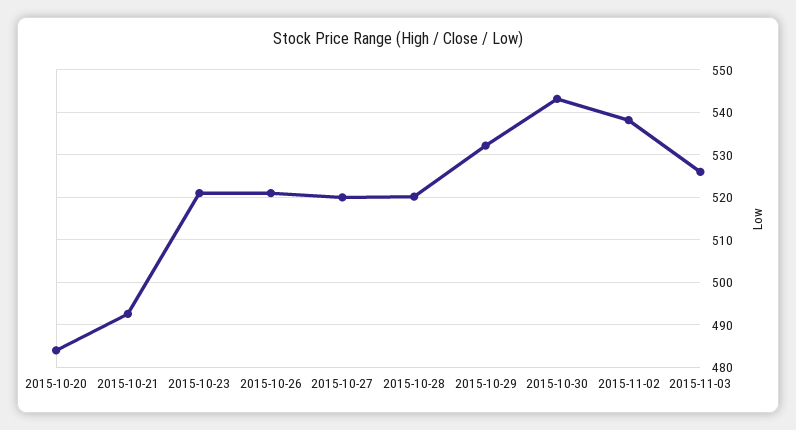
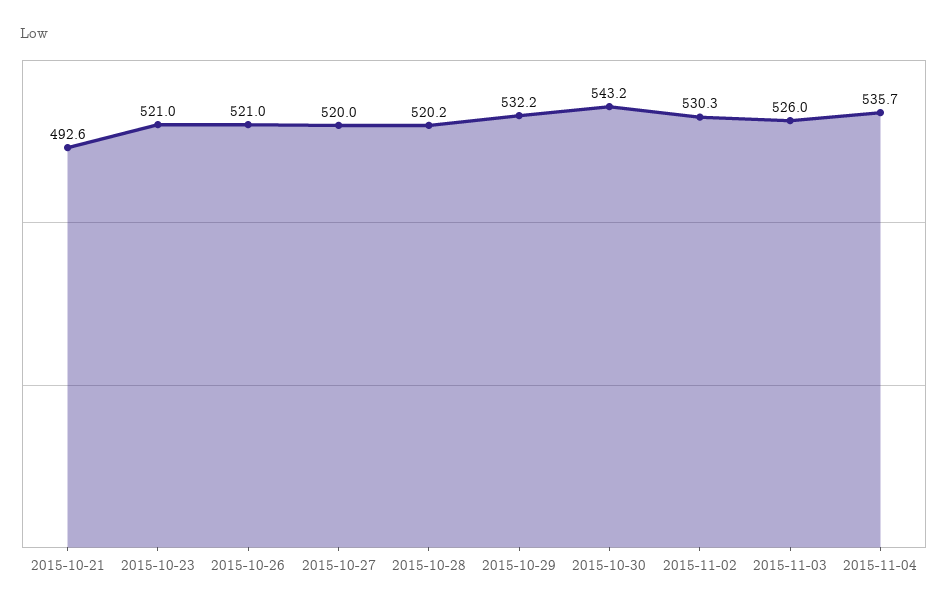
2015-10-20: 484 -> none
2015-11-02: 538 -> 530.3
2015-11-04: none -> 535.7

